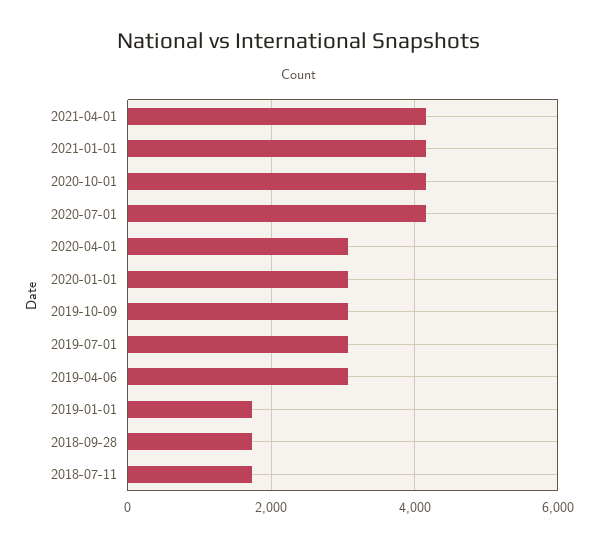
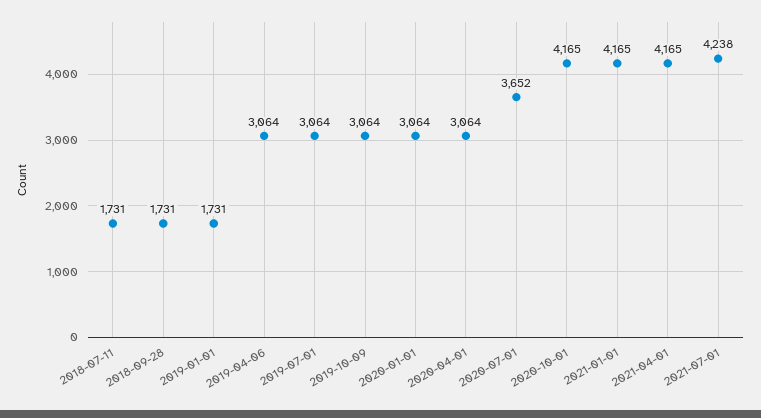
2020-07-01: 4200 -> 3652
2021-07-01: none -> 4238

